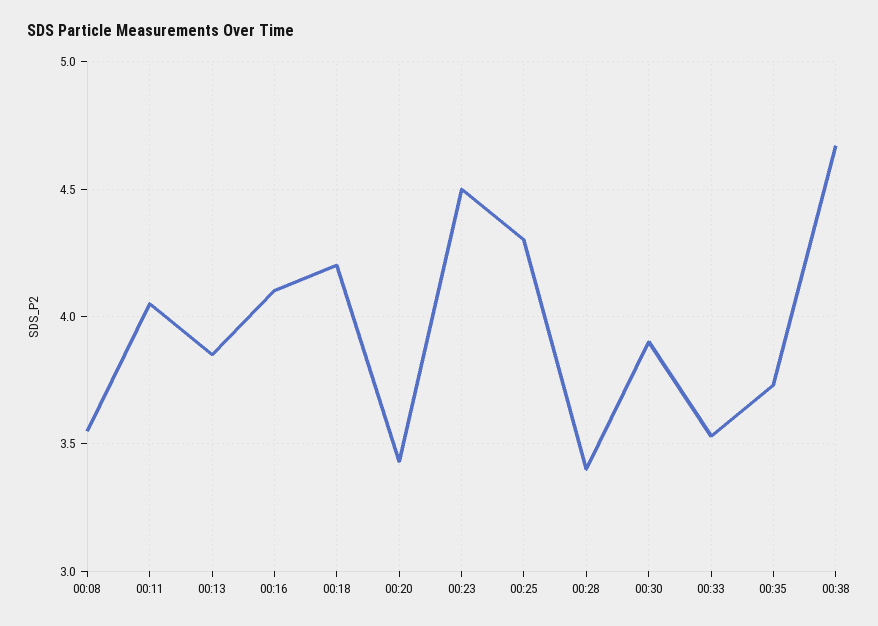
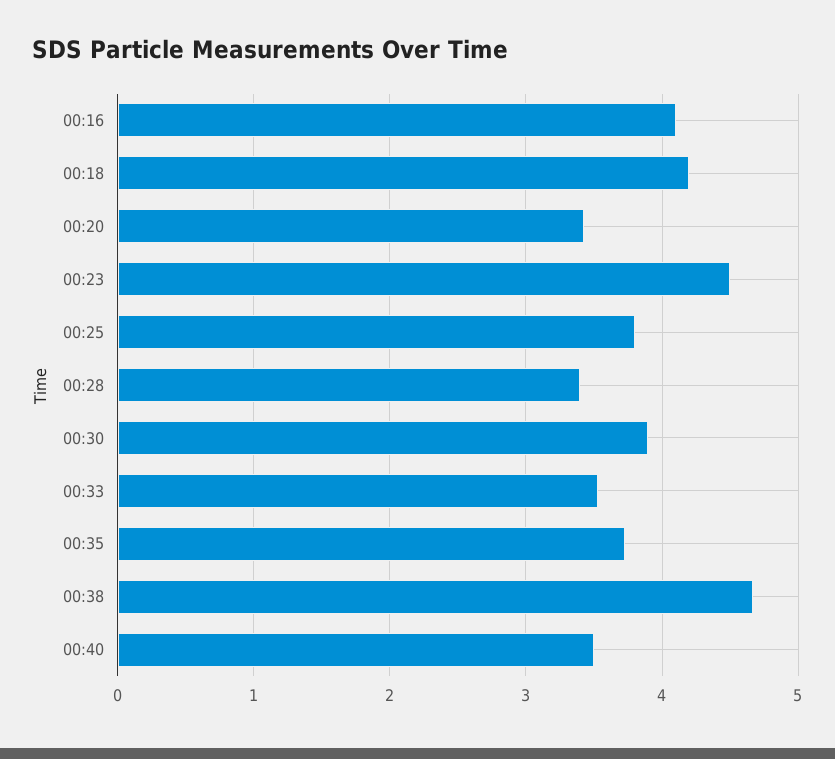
00:08: 3.55 -> none
00:11: 4.05 -> none
00:13: 3.85 -> none
00:25: 4.3 -> 3.8
00:40: none -> 3.5

